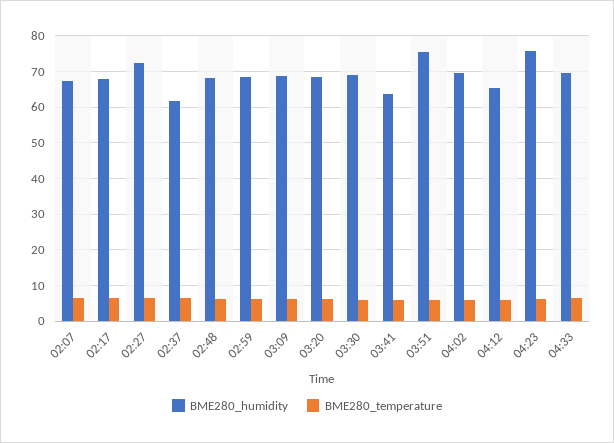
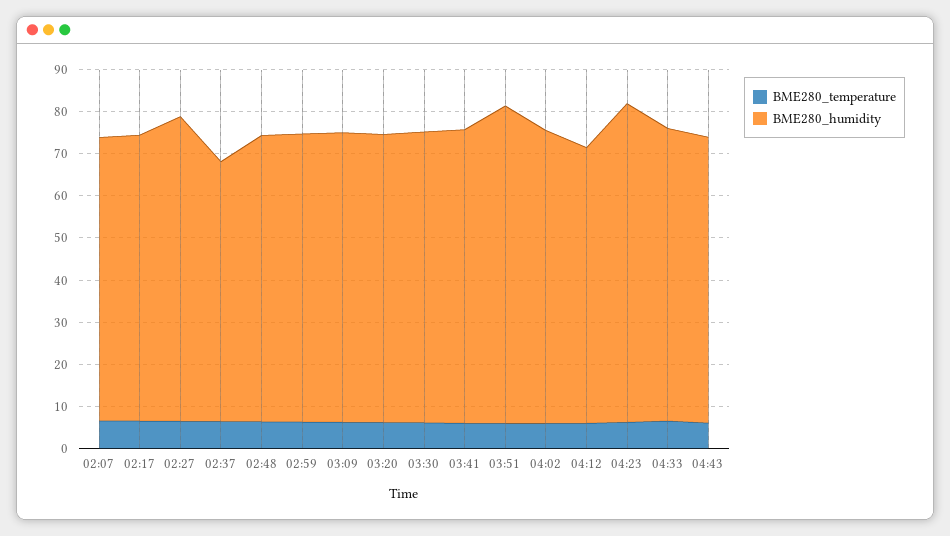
BME280_humidity, 03:41: 64 -> 70
BME280_temperature, 04:43: none -> 6
BME280_humidity, 04:43: none -> 68

